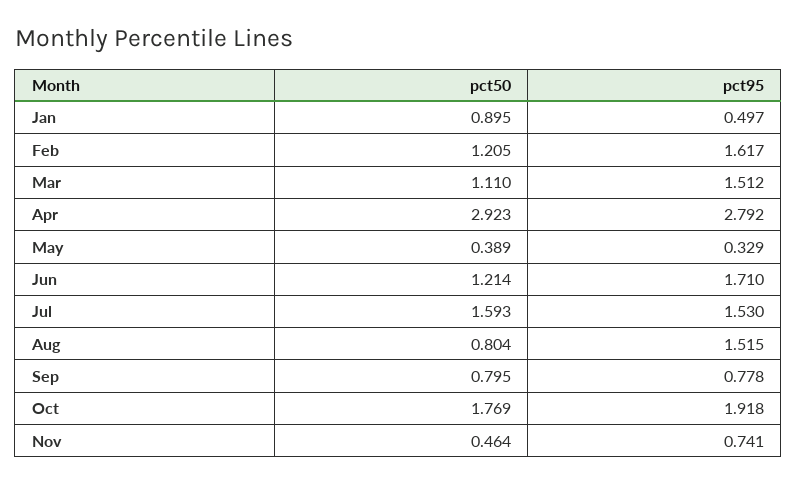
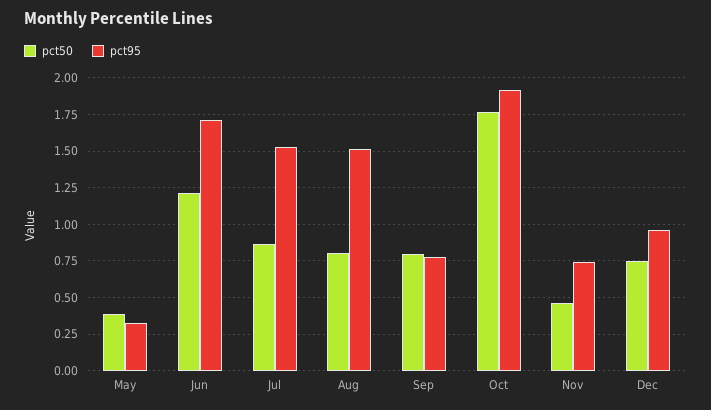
pct50, Jan: 0.895 -> none
pct95, Jan: 0.497 -> none
pct50, Feb: 1.205 -> none
pct95, Feb: 1.617 -> none
pct50, Mar: 1.11 -> none
pct95, Mar: 1.512 -> none
pct50, Apr: 2.923 -> none
pct95, Apr: 2.792 -> none
pct50, Jul: 1.593 -> 0.85
pct50, Dec: none -> 0.75
pct95, Dec: none -> 0.95

